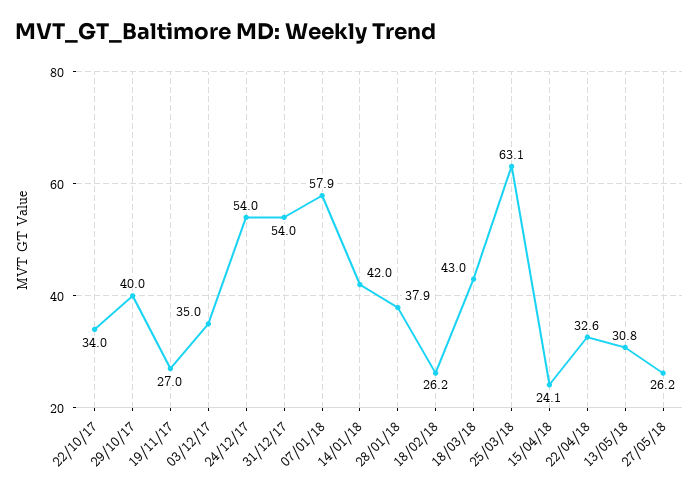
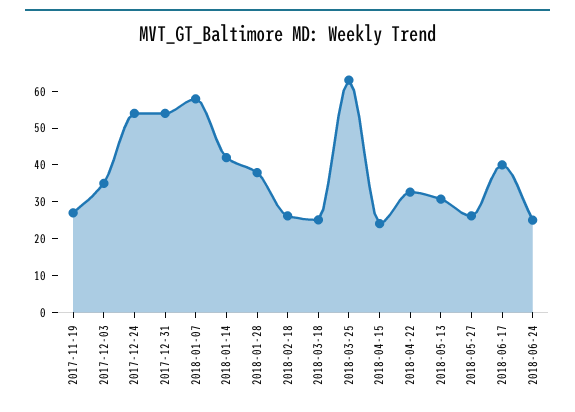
22/10/17: 34 -> none
29/10/17: 40 -> none
18/03/18: 43 -> 25
2018-06-17: none -> 40
2018-06-24: none -> 25

